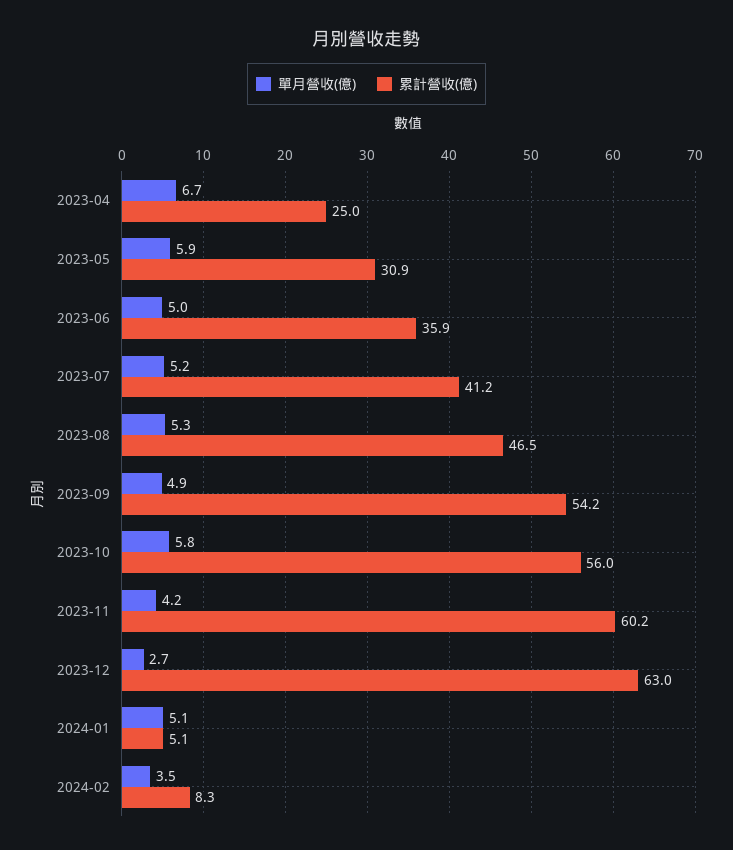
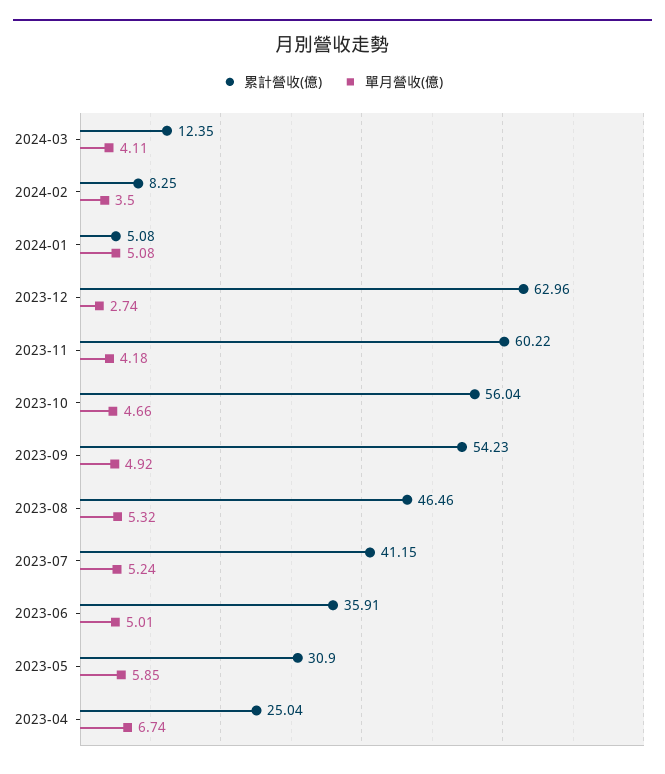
單月營收(億), 2023-10: 5.8 -> 4.66
累計營收(億), 2024-03: none -> 12.35
單月營收(億), 2024-03: none -> 4.11

